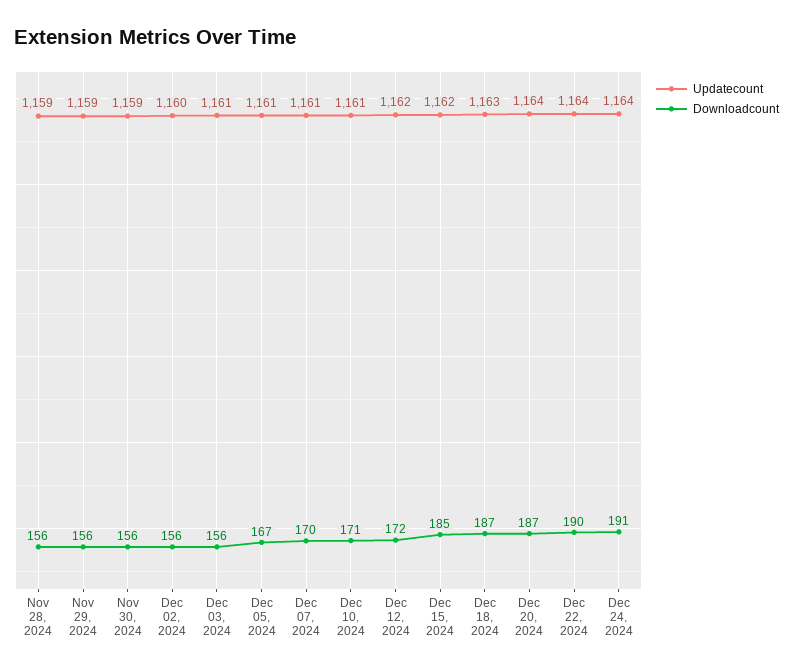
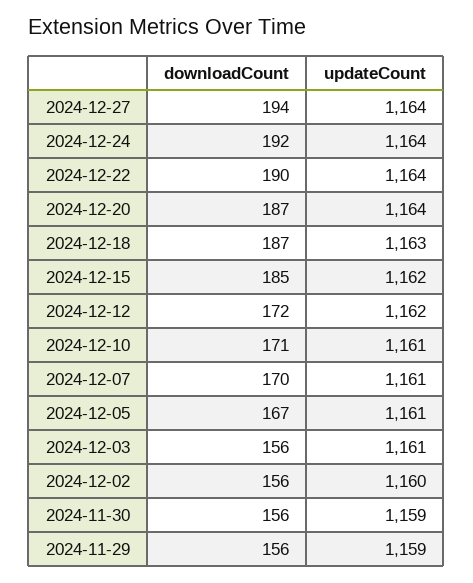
Updatecount, Nov 28, 2024: 1159 -> none
Downloadcount, Nov 28, 2024: 156 -> none
Downloadcount, Dec 24, 2024: 191 -> 192
Downloadcount, 2024-12-27: none -> 194
Updatecount, 2024-12-27: none -> 1164

